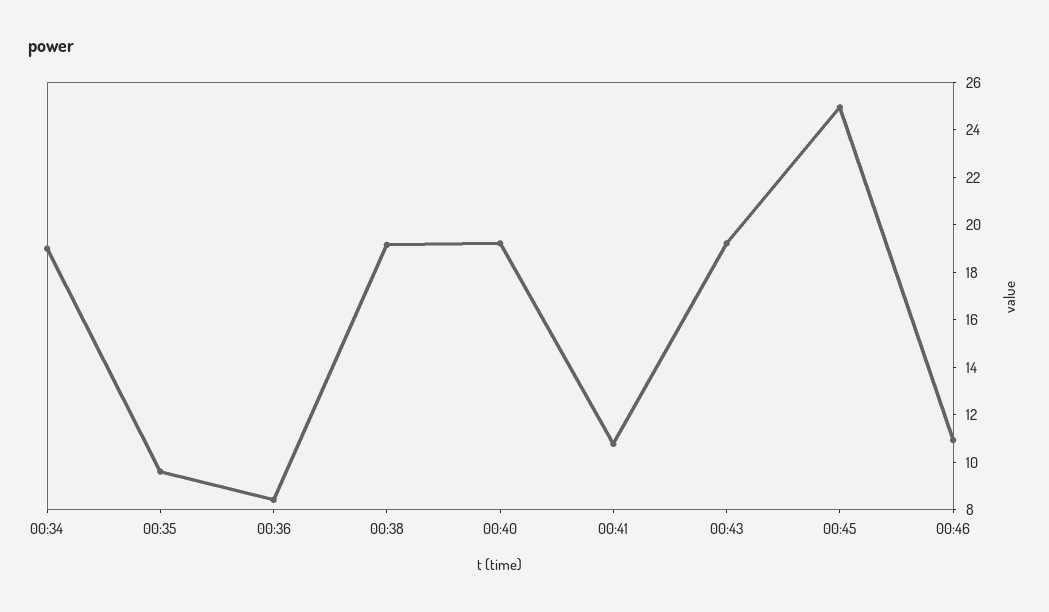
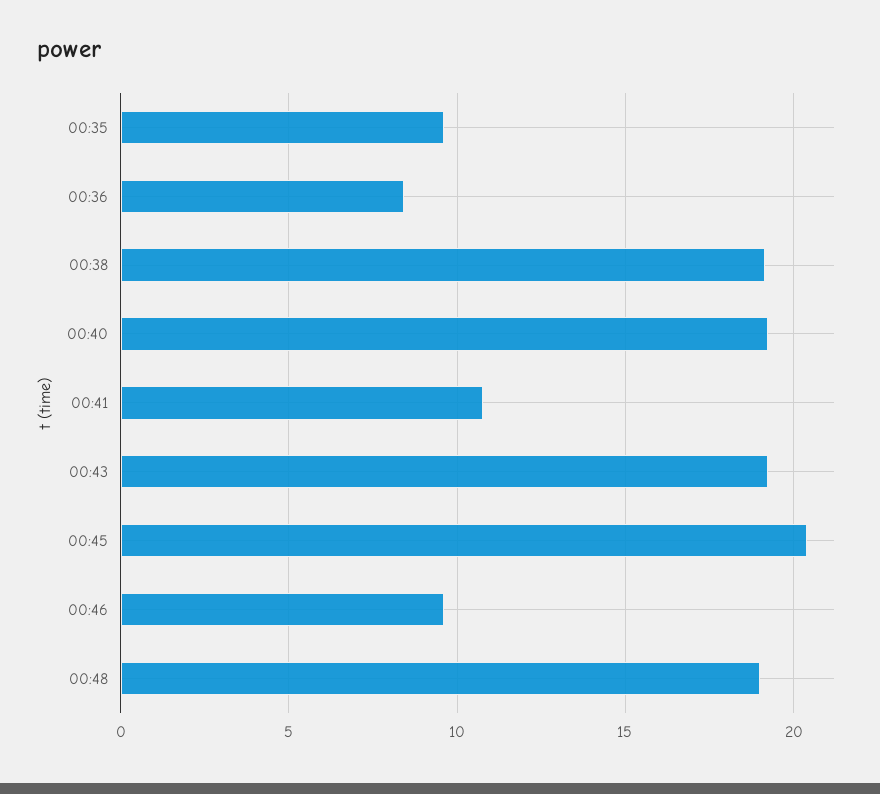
00:34: 19 -> none
00:45: 25 -> 20.5
00:46: 11 -> 9.5
00:48: none -> 19

